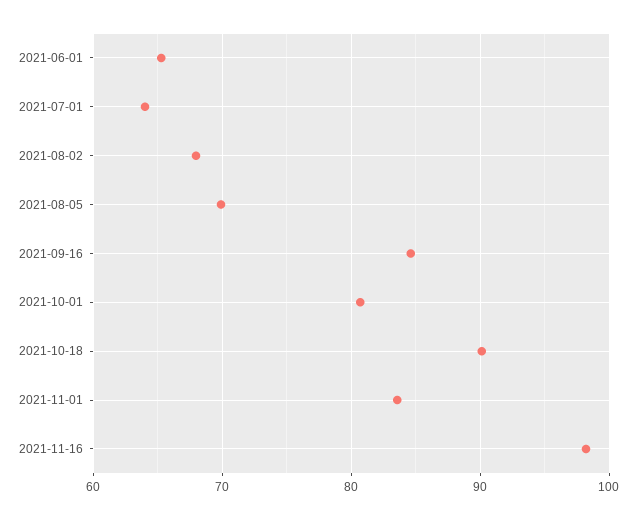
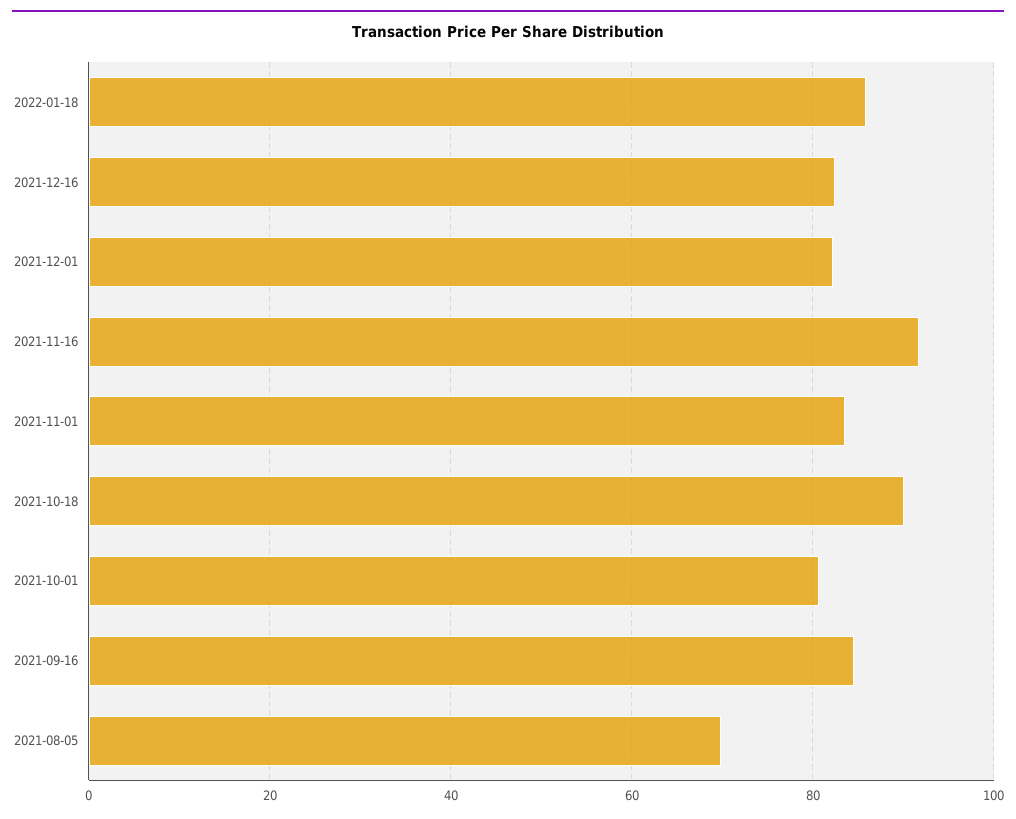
2021-06-01: 65 -> none
2021-07-01: 64 -> none
2021-08-02: 68 -> none
2021-11-16: 98 -> 92
2022-01-18: none -> 86
2021-12-16: none -> 82
2021-12-01: none -> 82

